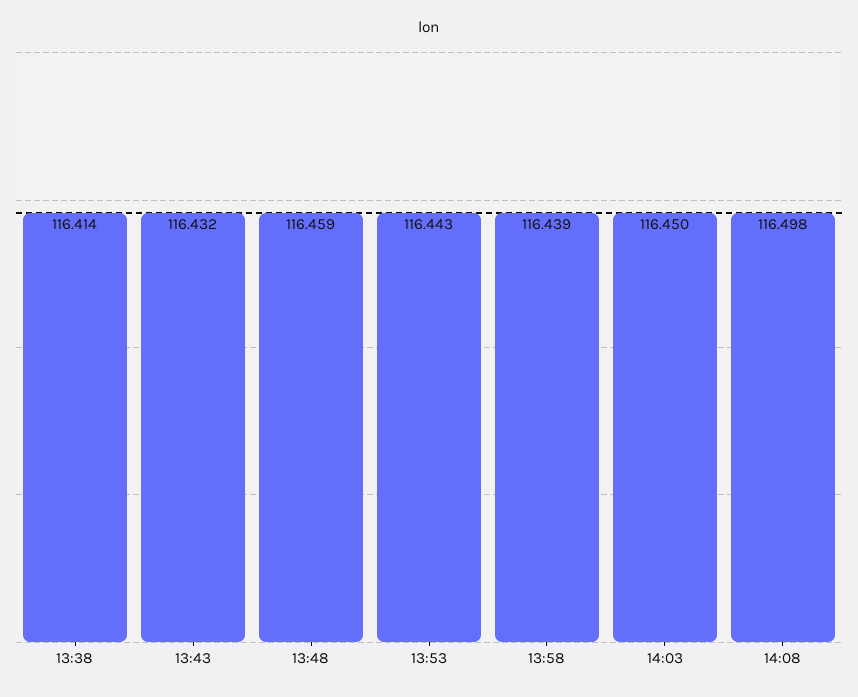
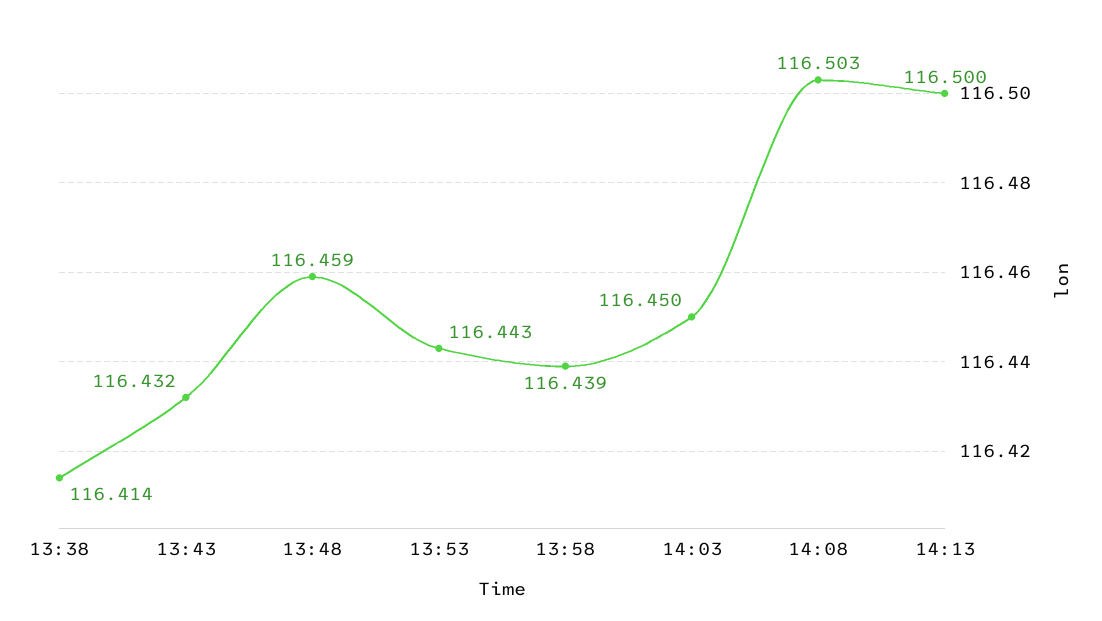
14:08: 116.498 -> 116.503
14:13: none -> 116.5

